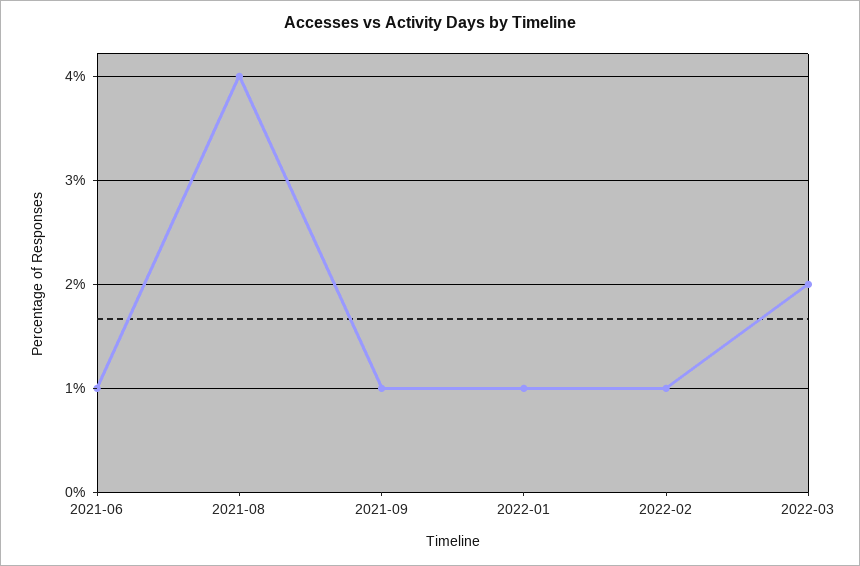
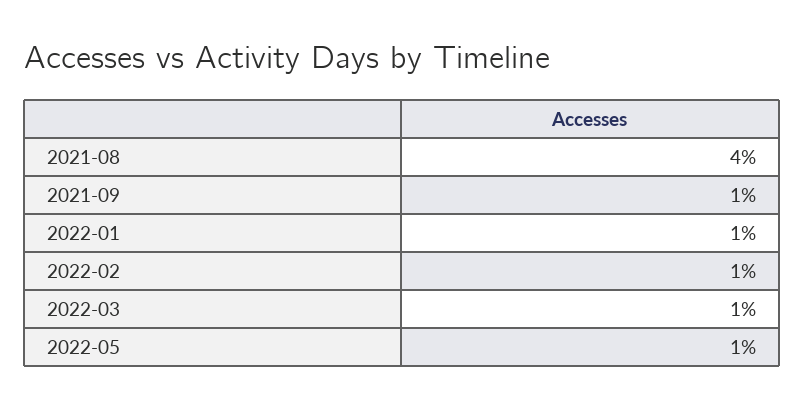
2021-06: 1 -> none
2022-03: 2 -> 1
2022-05: none -> 1

